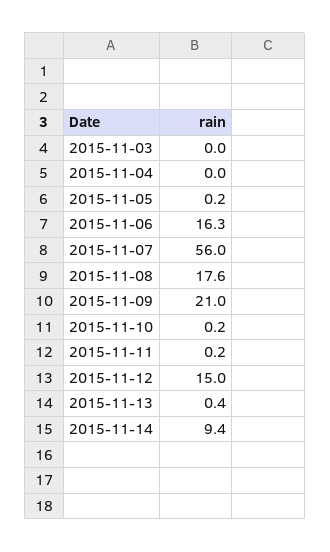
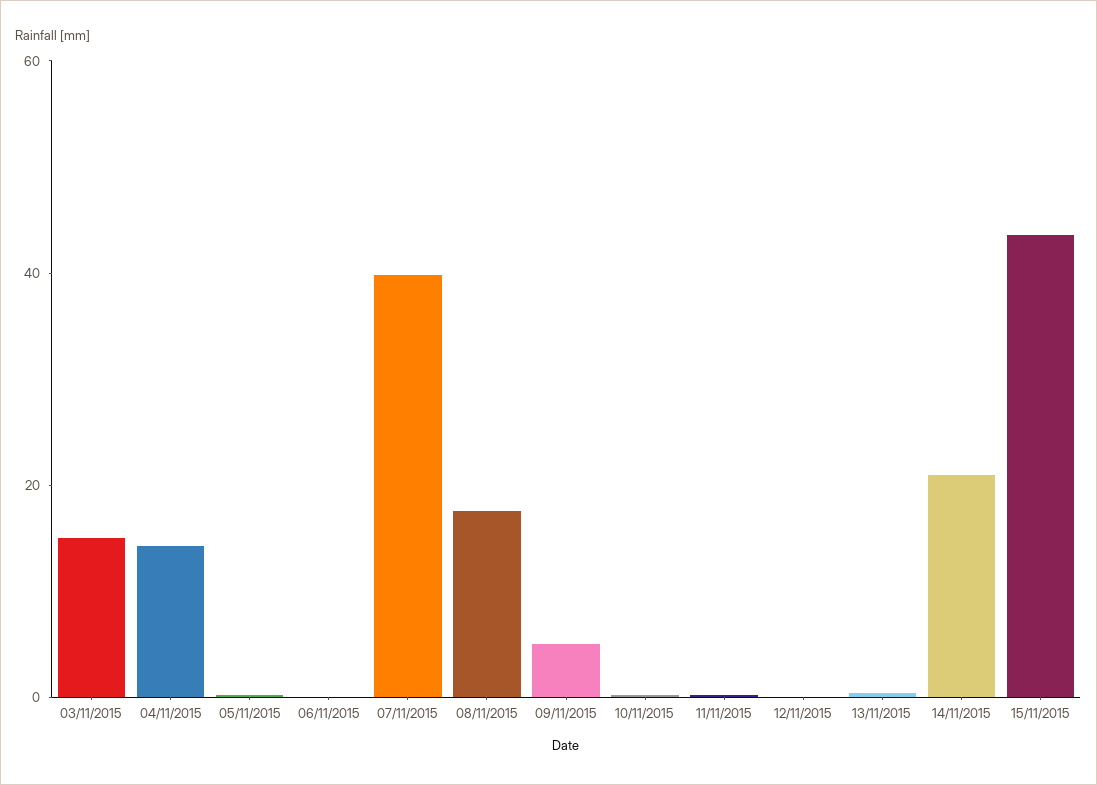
2015-11-03: 0 -> 15
2015-11-04: 0 -> 15
2015-11-06: 16.3 -> 0
2015-11-07: 56 -> 40
2015-11-09: 21 -> 5
2015-11-12: 15 -> 0
2015-11-14: 9.4 -> 20
15/11/2015: none -> 45

